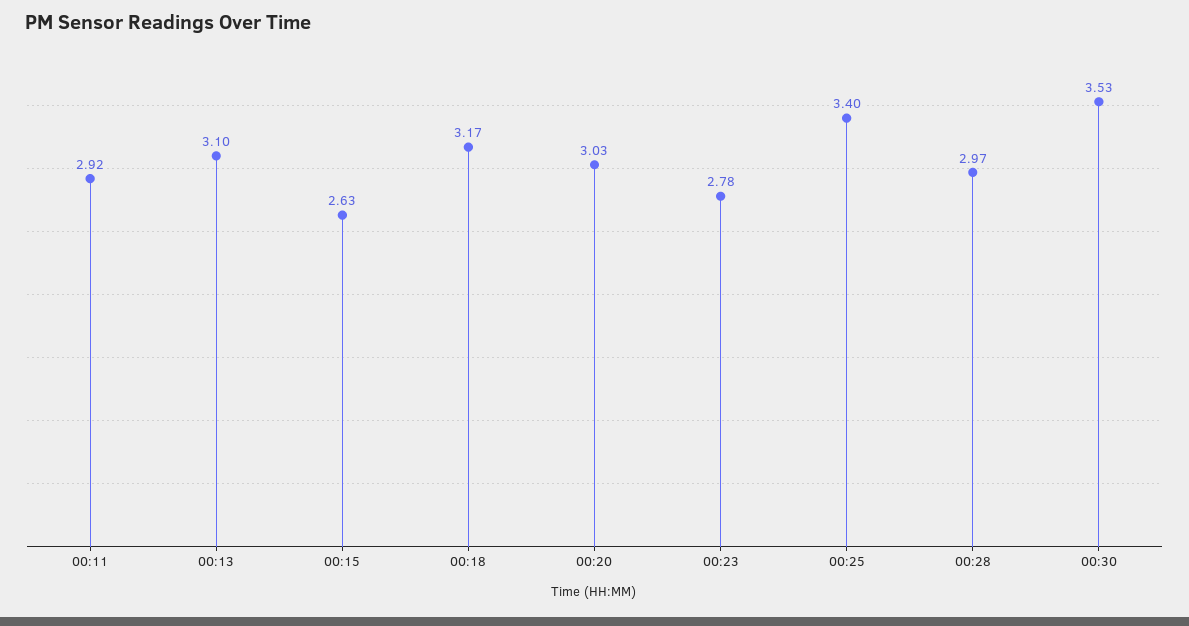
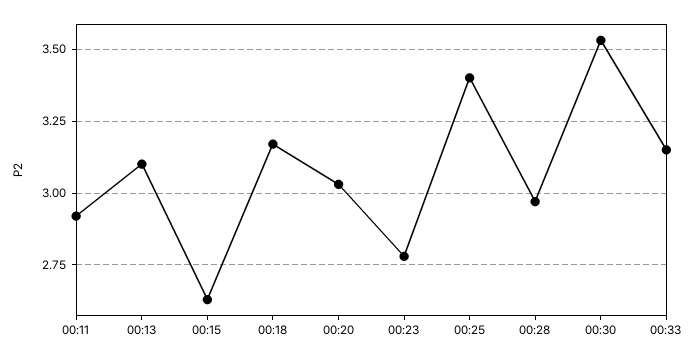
00:33: none -> 3.15

